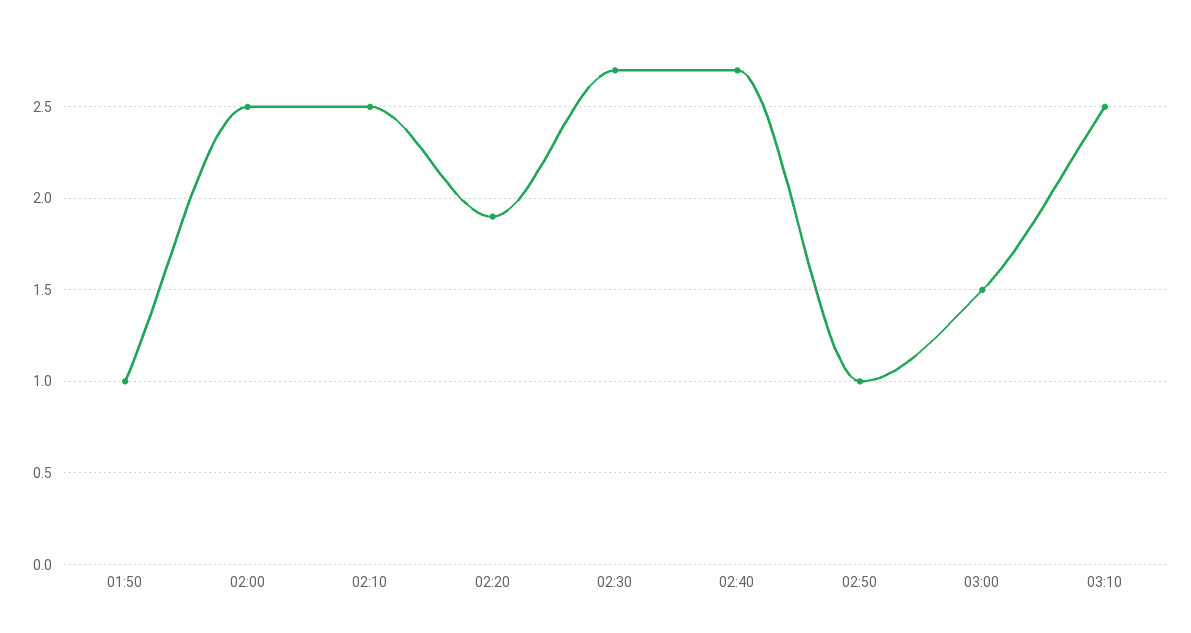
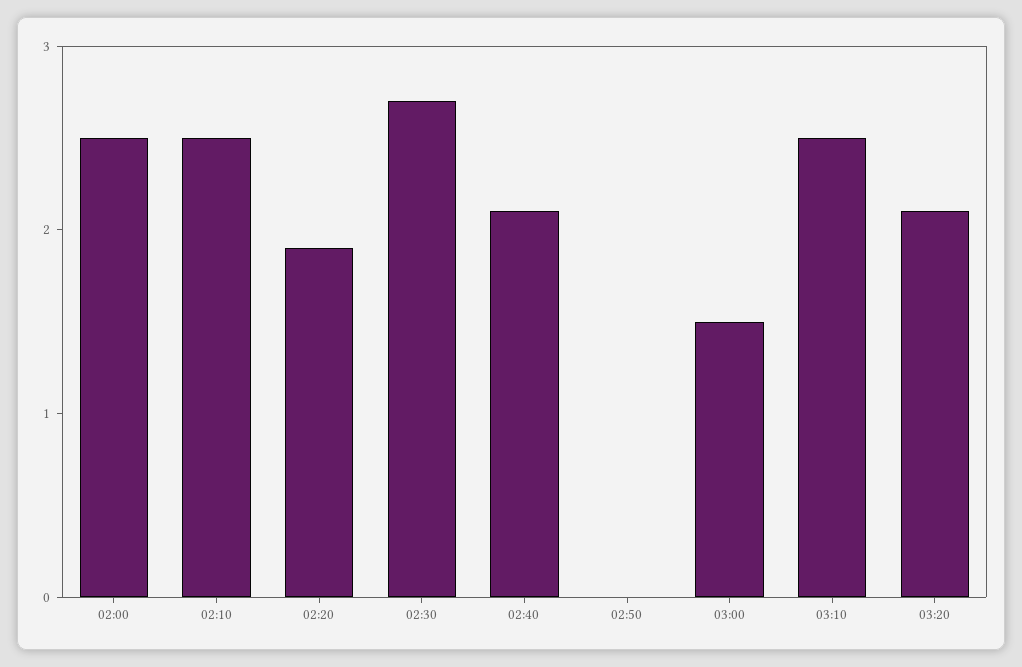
01:50: 1 -> none
02:40: 2.7 -> 2.1
02:50: 1 -> 0
03:20: none -> 2.1

